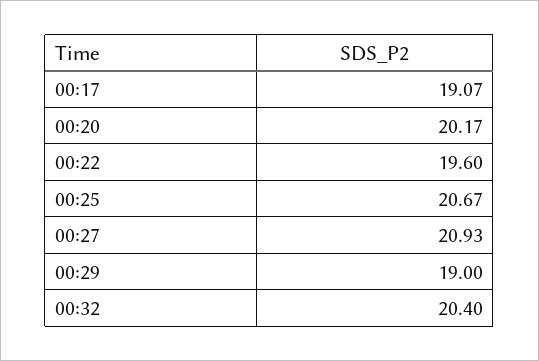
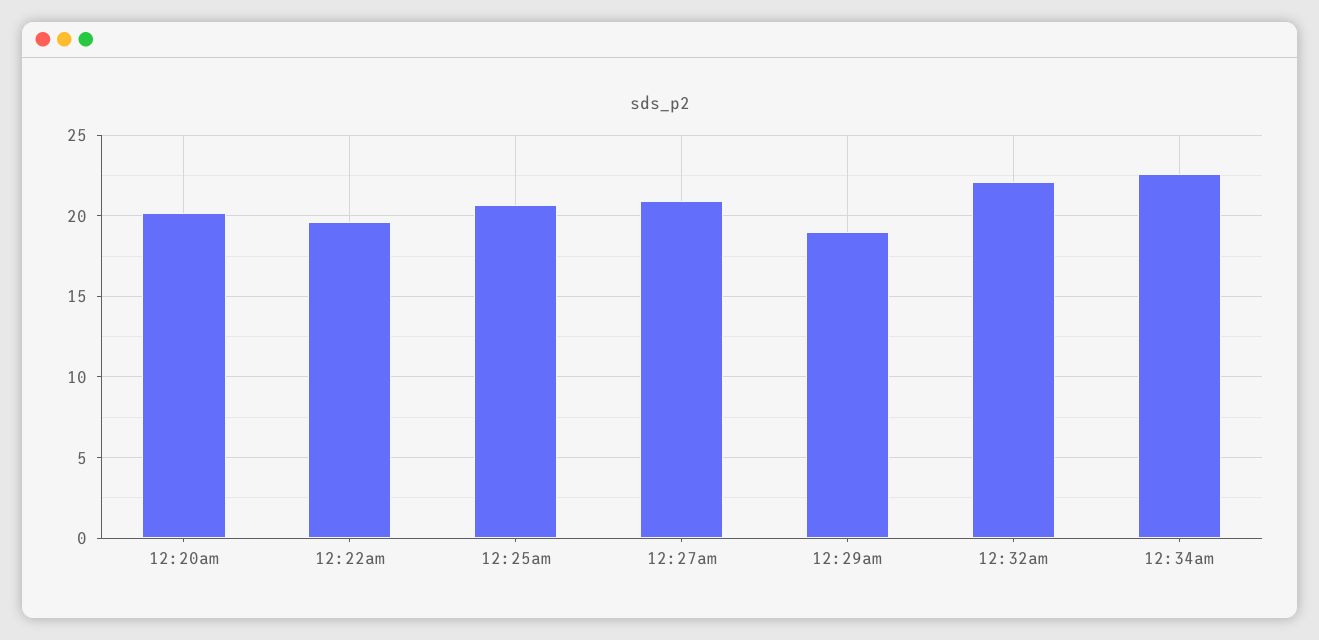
00:17: 19.07 -> none
00:32: 20.4 -> 22
12:34am: none -> 22.5

